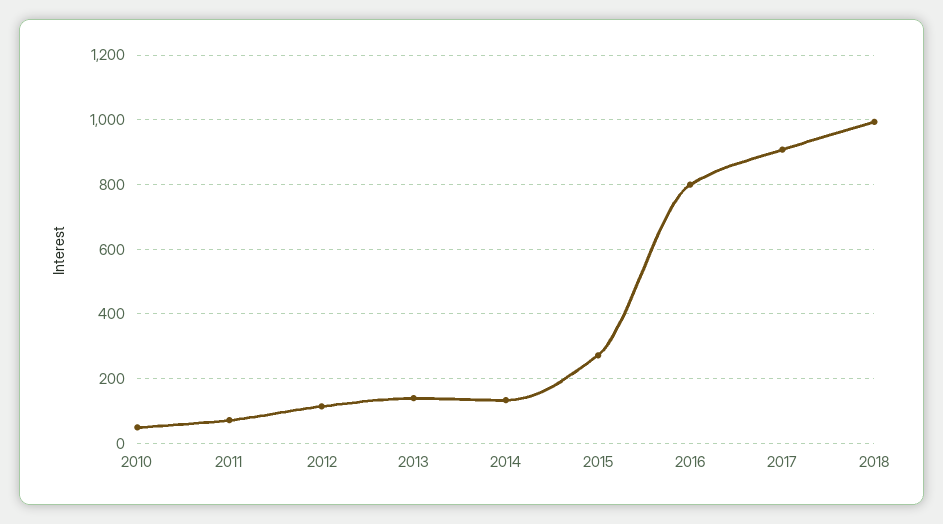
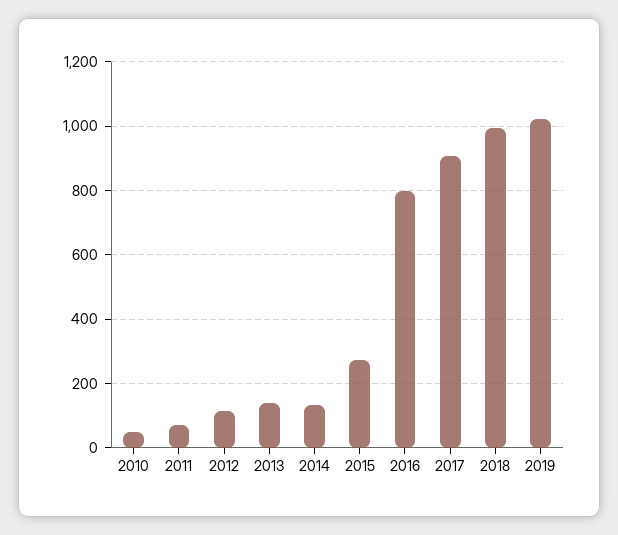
2019: none -> 1020

